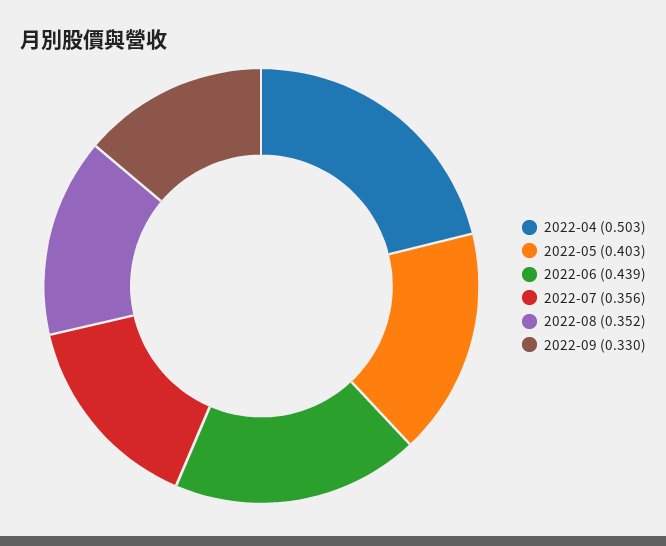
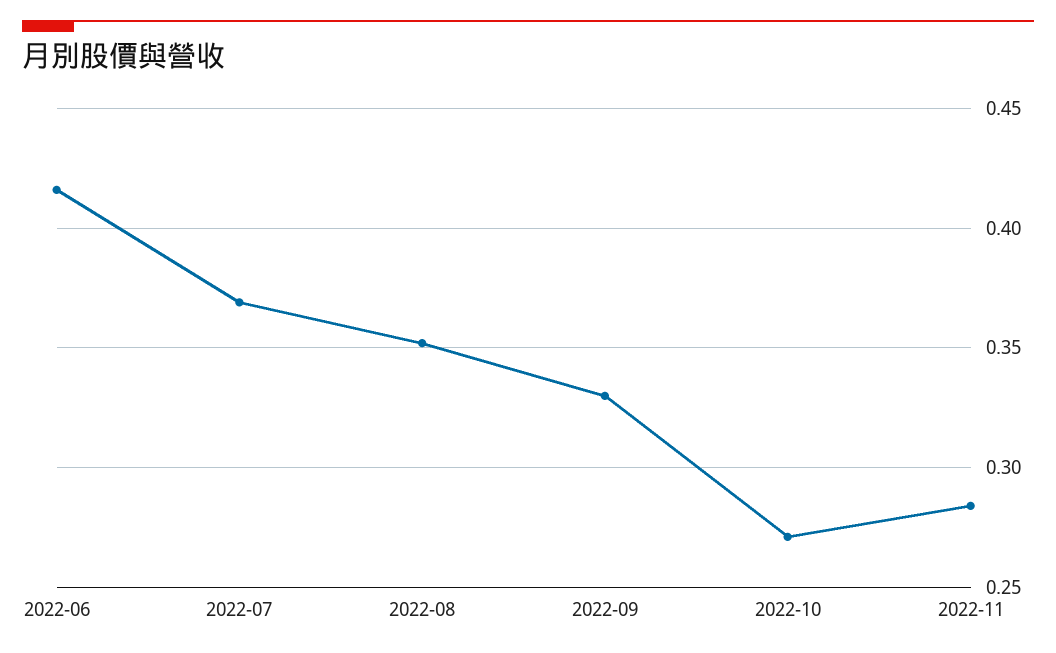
2022-04: 0.503 -> none
2022-05: 0.403 -> none
2022-06: 0.439 -> 0.415
2022-07: 0.356 -> 0.37
2022-10: none -> 0.27
2022-11: none -> 0.285

